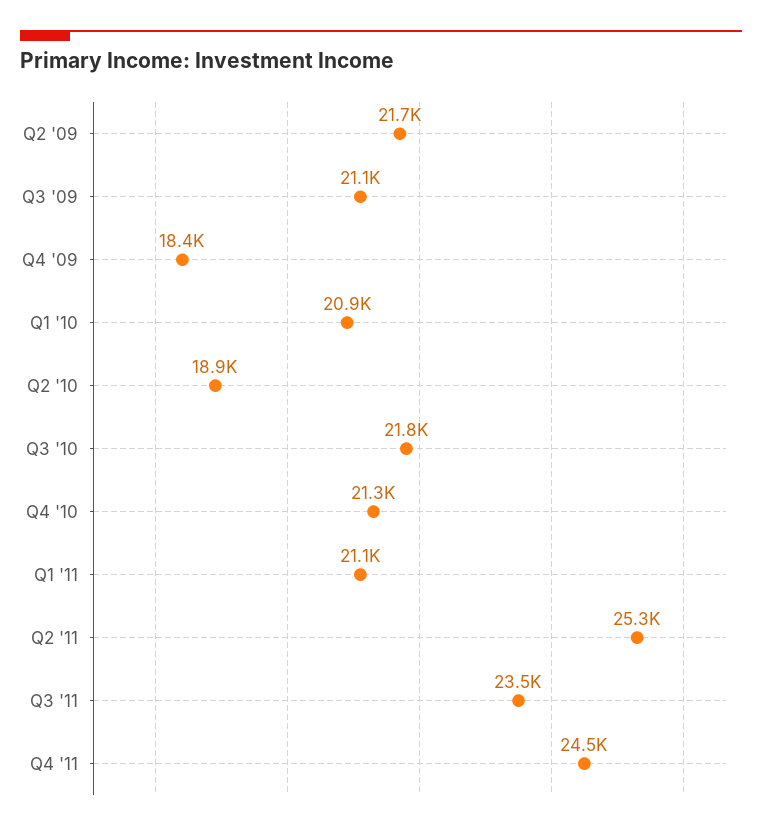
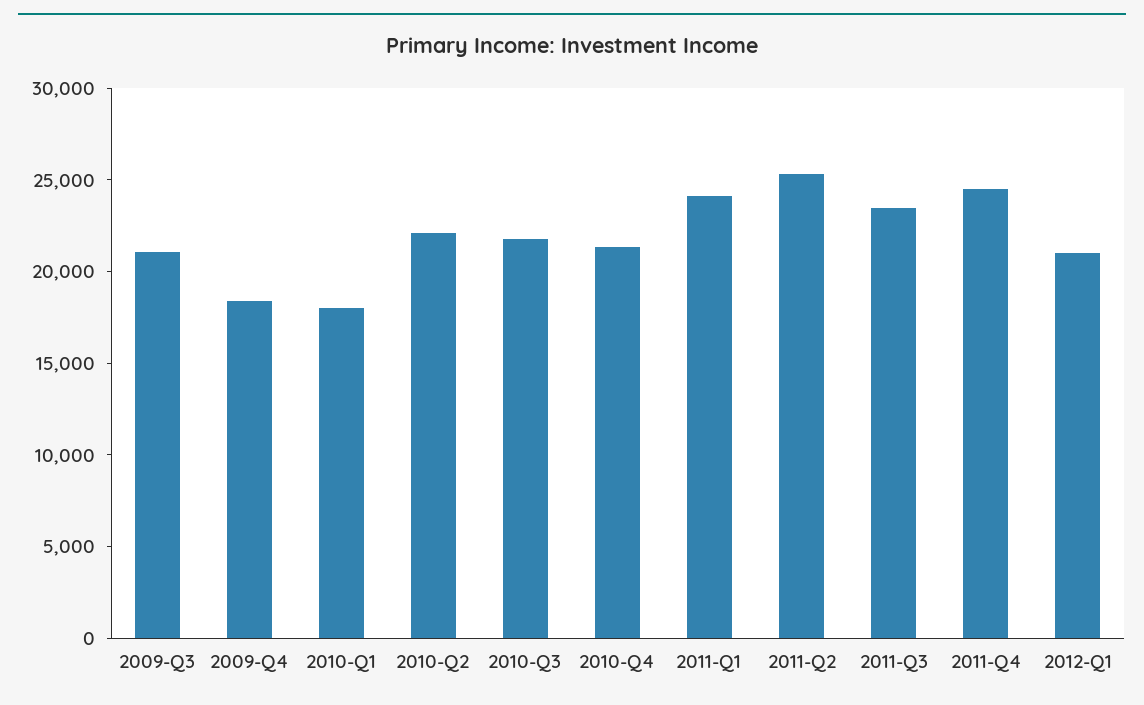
Q2 '09: 21700 -> none
Q1 '10: 20900 -> 18000
Q2 '10: 18900 -> 22000
Q1 '11: 21100 -> 24000
2012-Q1: none -> 21000

